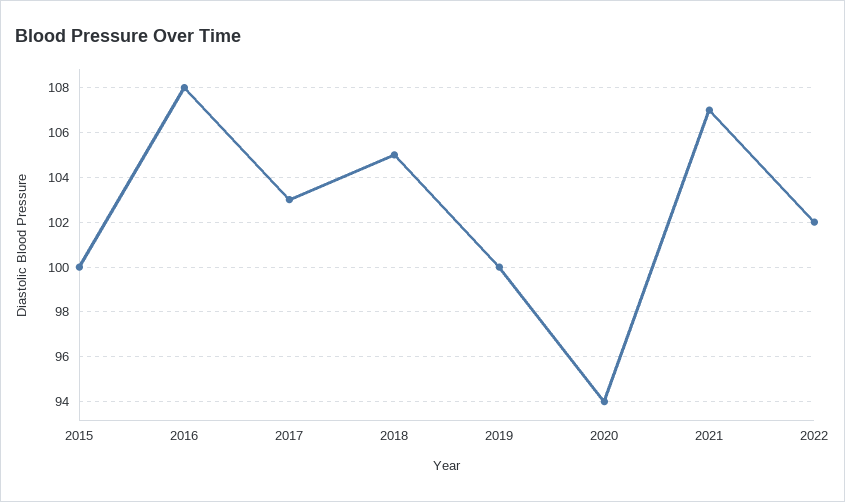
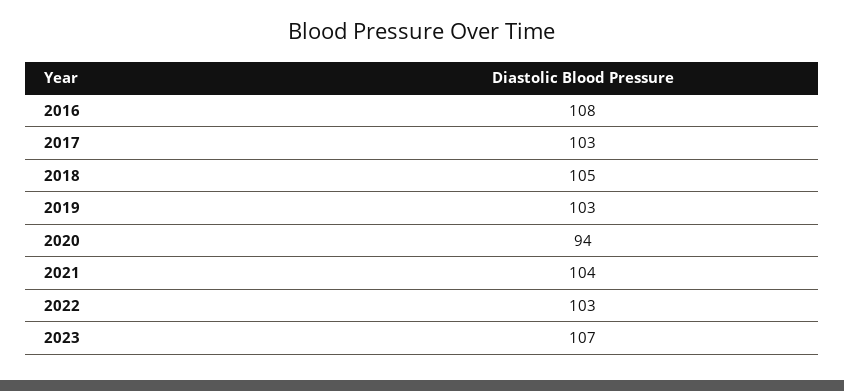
2015: 100 -> none
2019: 100 -> 103
2021: 107 -> 104
2022: 102 -> 103
2023: none -> 107

